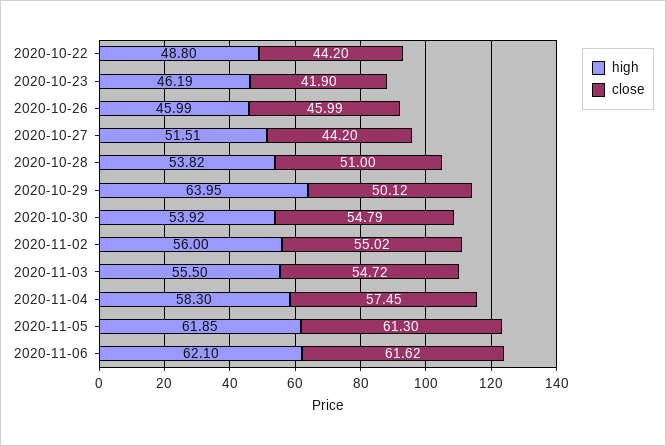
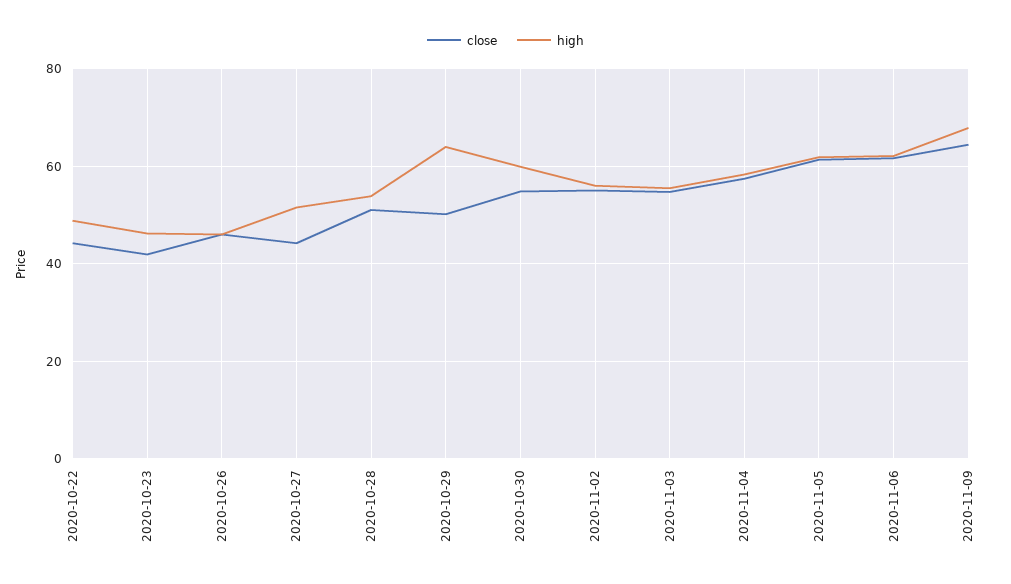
high, 2020-10-30: 53.92 -> 60
close, 2020-11-09: none -> 64
high, 2020-11-09: none -> 68

